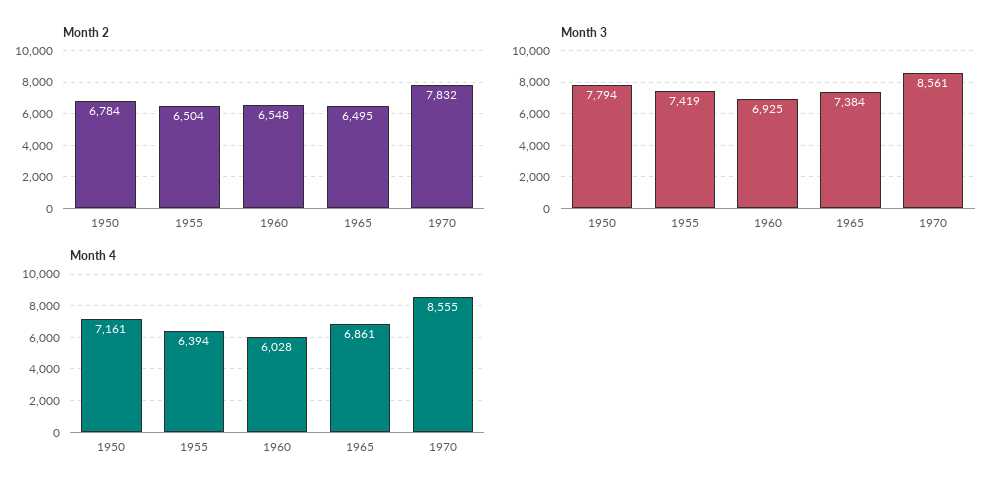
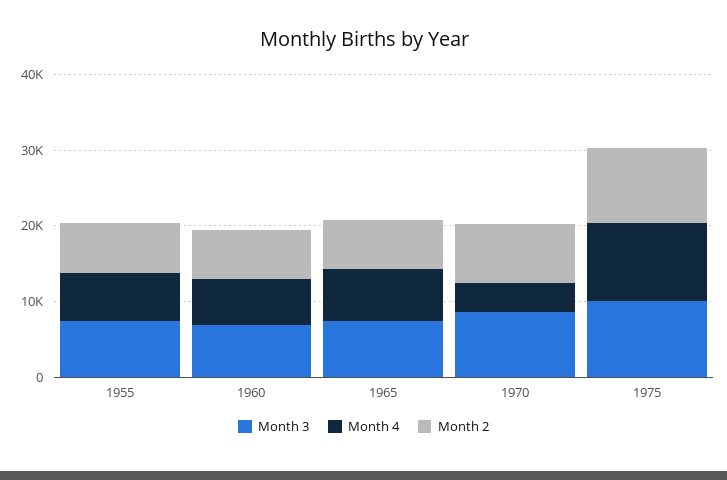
Month 2, 1950: 6784 -> none
Month 3, 1950: 7794 -> none
Month 4, 1950: 7161 -> none
Month 4, 1970: 8555 -> 4000
Month 3, 1975: none -> 10000
Month 4, 1975: none -> 10000
Month 2, 1975: none -> 10000

